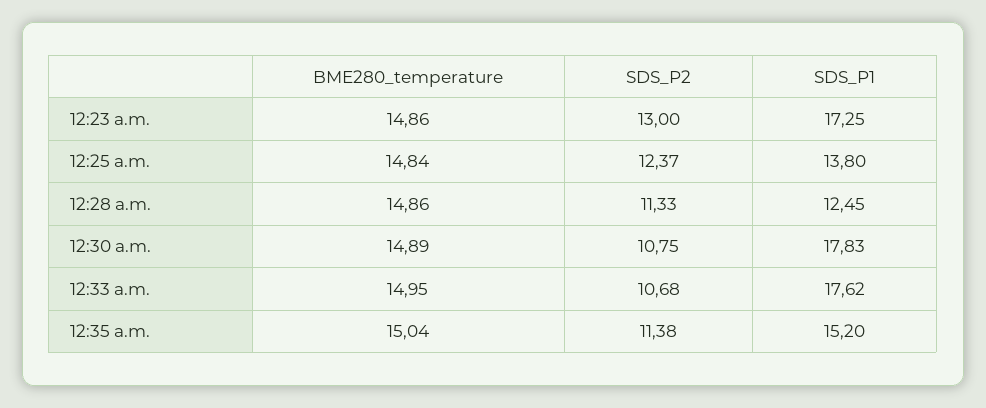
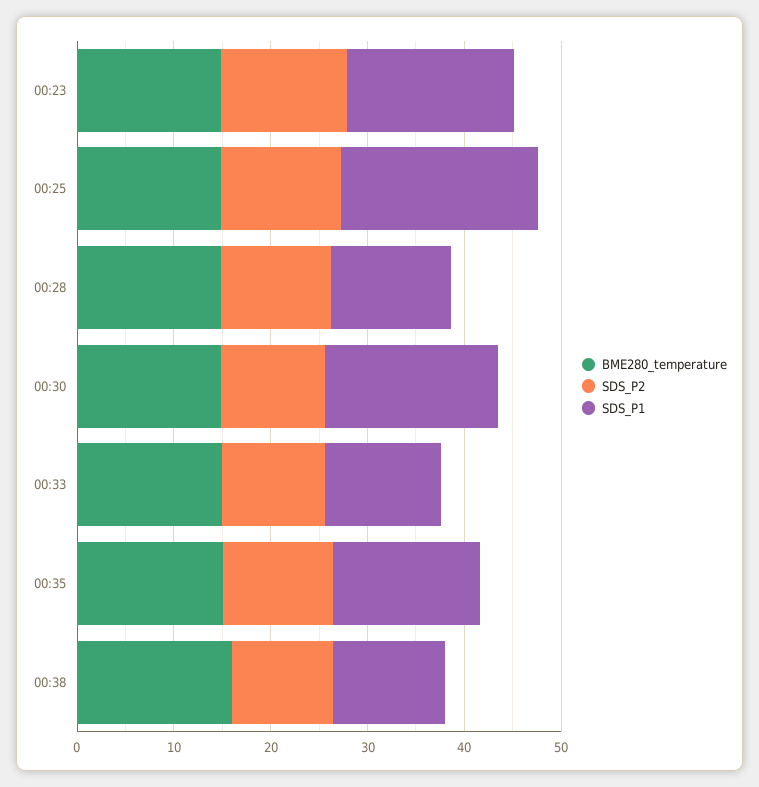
SDS_P1, 12:25 a.m.: 13.8 -> 20
SDS_P1, 12:33 a.m.: 17.62 -> 12
BME280_temperature, 00:38: none -> 16
SDS_P2, 00:38: none -> 10
SDS_P1, 00:38: none -> 12

